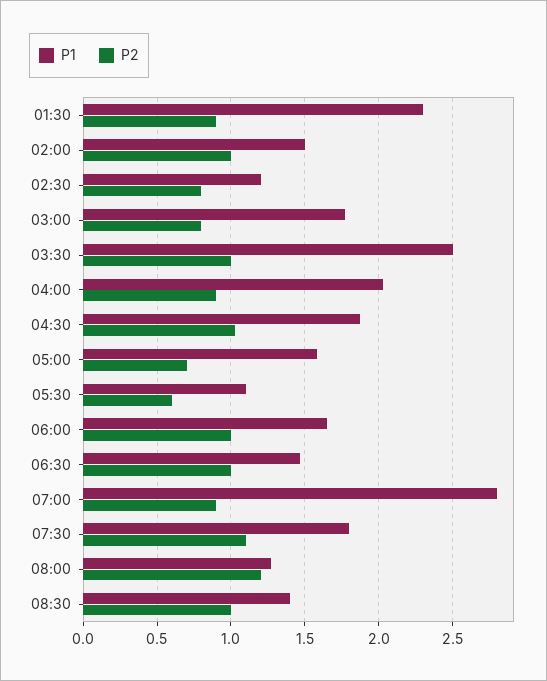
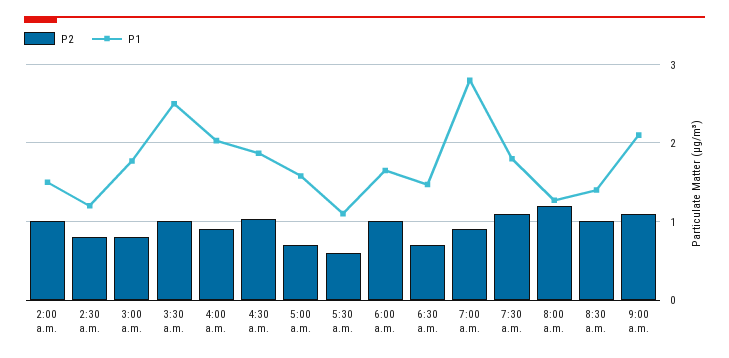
P1, 01:30: 2.3 -> none
P2, 01:30: 0.9 -> none
P2, 06:30: 1 -> 0.7
P2, 9:00 a.m.: none -> 1.1
P1, 9:00 a.m.: none -> 2.1

